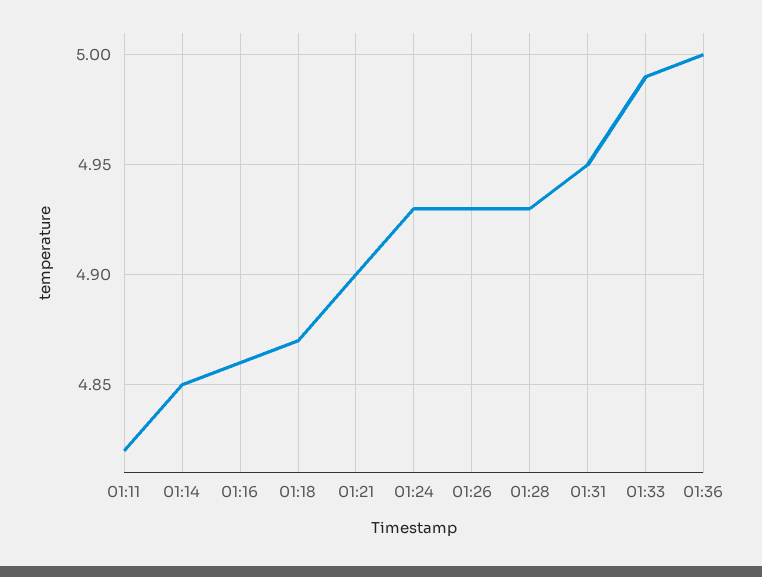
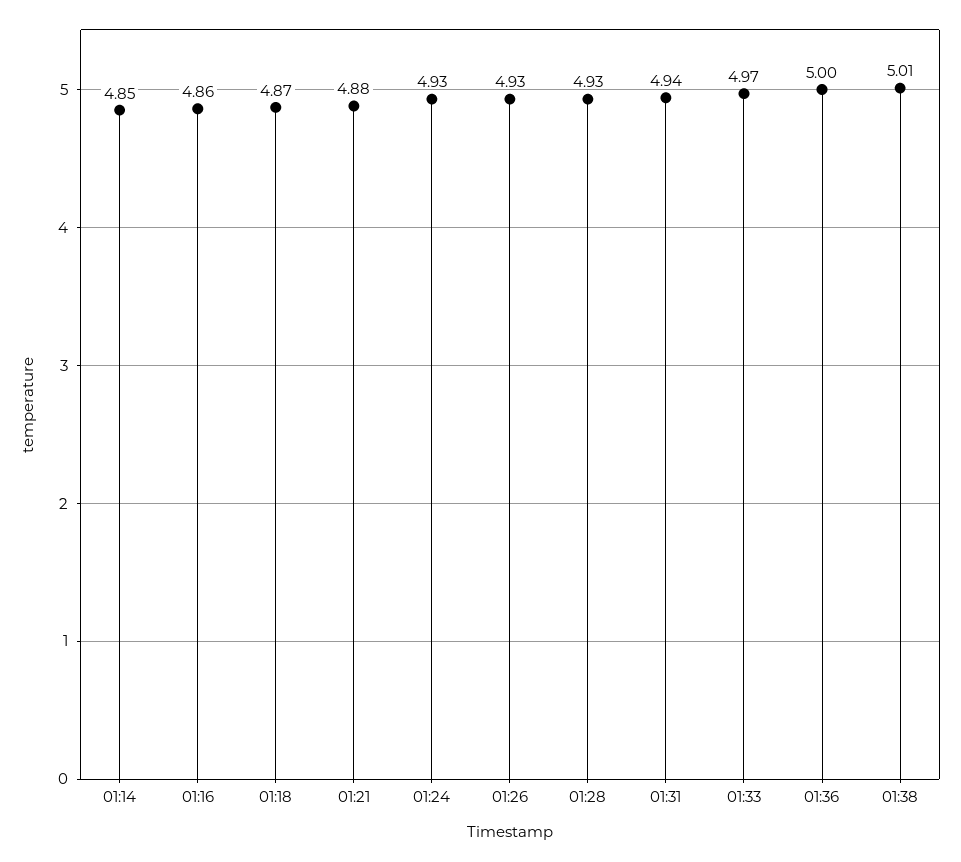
01:11: 4.82 -> none
01:21: 4.9 -> 4.88
01:31: 4.95 -> 4.94
01:33: 4.99 -> 4.97
01:38: none -> 5.01

